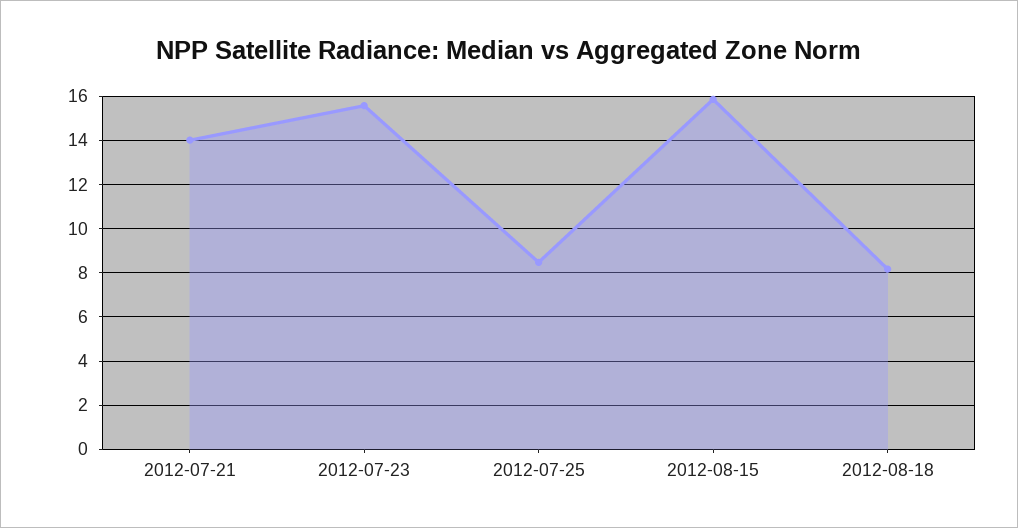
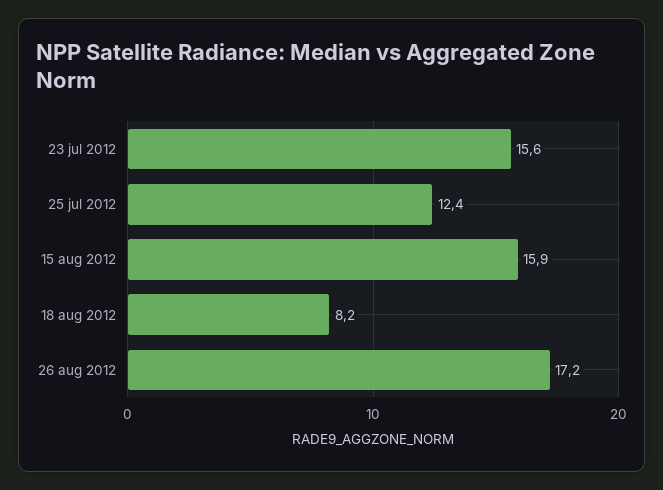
2012-07-21: 14 -> none
2012-07-25: 8.5 -> 12.4
26 aug 2012: none -> 17.2

